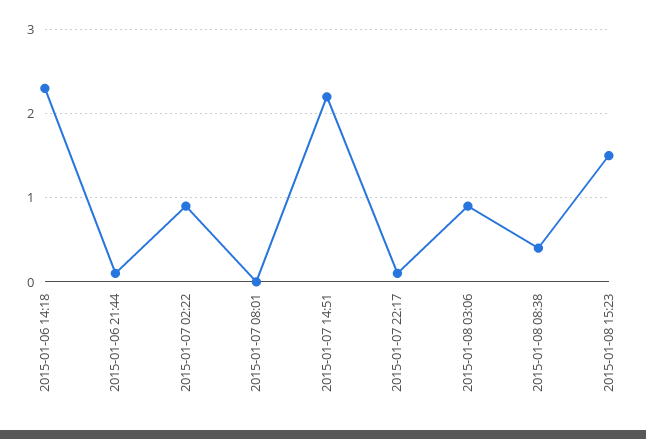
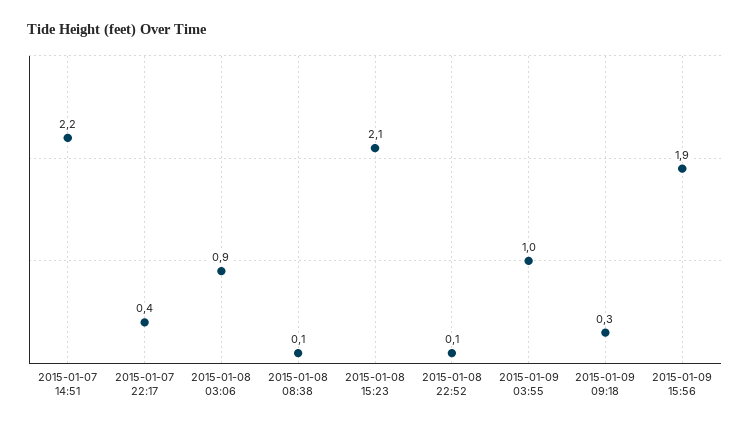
2015-01-06 14:18: 2.3 -> none
2015-01-06 21:44: 0.1 -> none
2015-01-07 02:22: 0.9 -> none
2015-01-07 08:01: 0 -> none
2015-01-07 22:17: 0.1 -> 0.4
2015-01-08 08:38: 0.4 -> 0.1
2015-01-08 15:23: 1.5 -> 2.1
2015-01-08 22:52: none -> 0.1
2015-01-09 03:55: none -> 1
2015-01-09 09:18: none -> 0.3
2015-01-09 15:56: none -> 1.9

